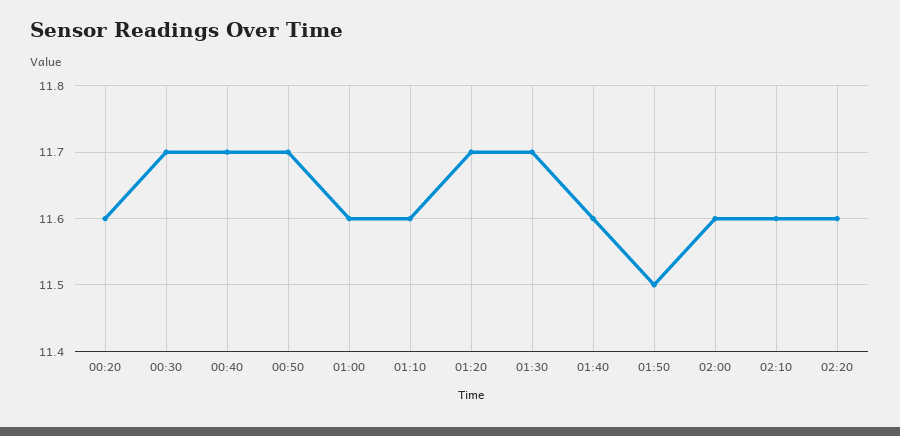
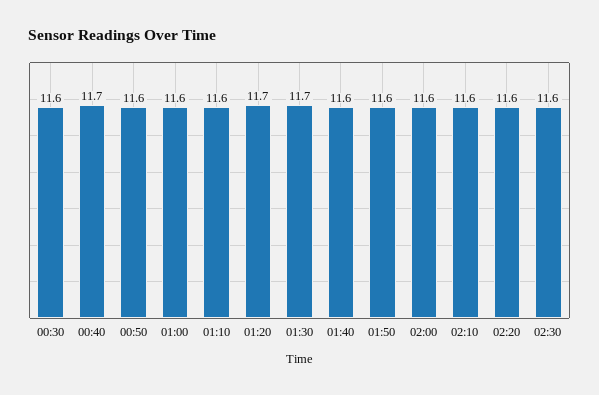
00:20: 11.6 -> none
00:30: 11.7 -> 11.6
00:50: 11.7 -> 11.6
01:50: 11.5 -> 11.6
02:30: none -> 11.6

